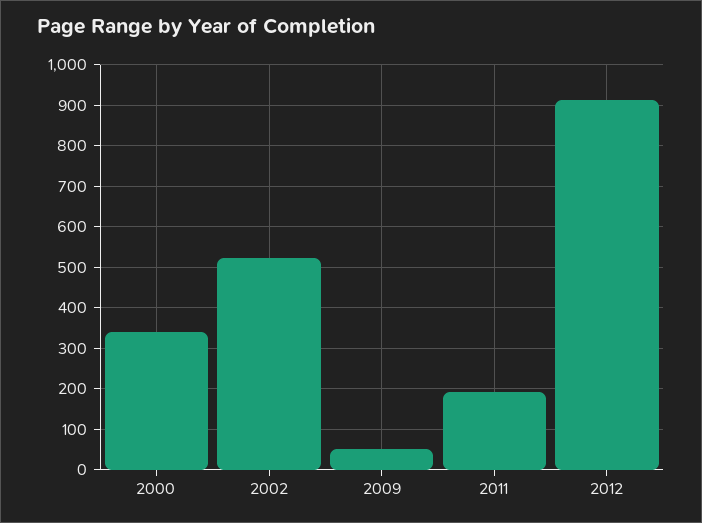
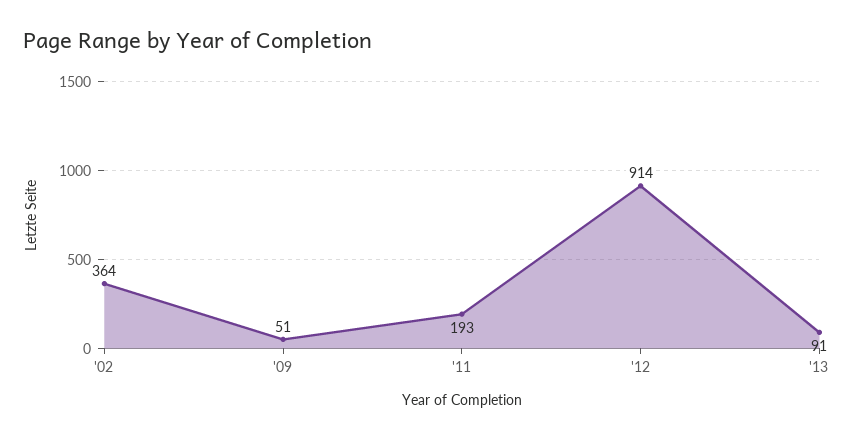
2000: 340 -> none
2002: 520 -> 364
'13: none -> 91

